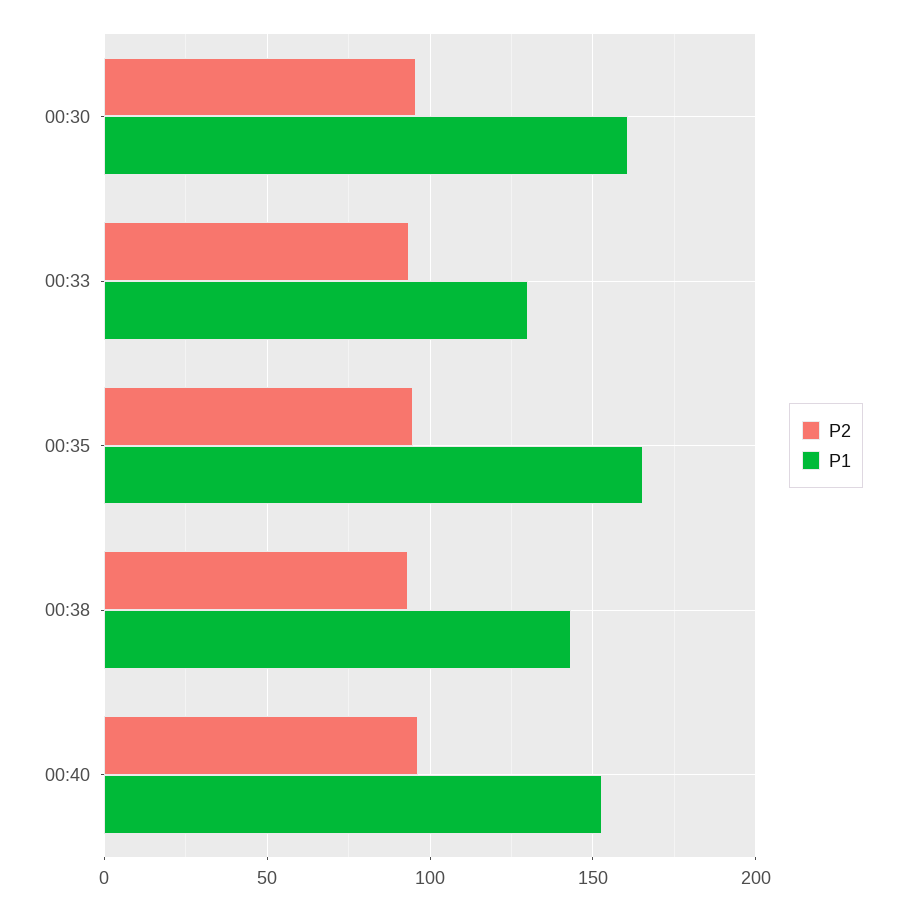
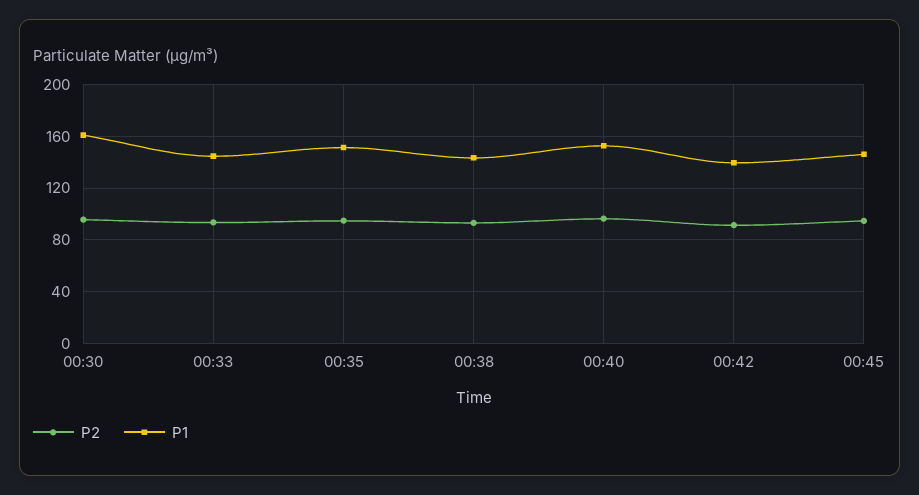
P1, 00:33: 130 -> 145
P1, 00:35: 165 -> 150
P2, 00:42: none -> 90
P1, 00:42: none -> 140
P2, 00:45: none -> 95
P1, 00:45: none -> 145

